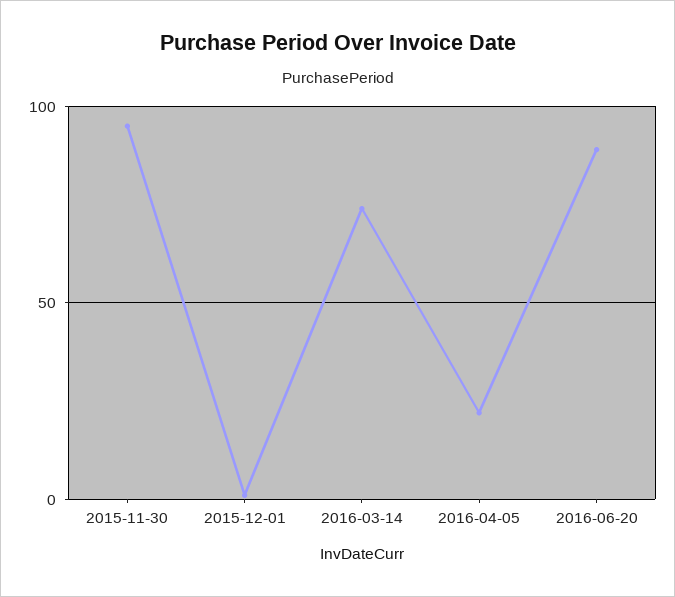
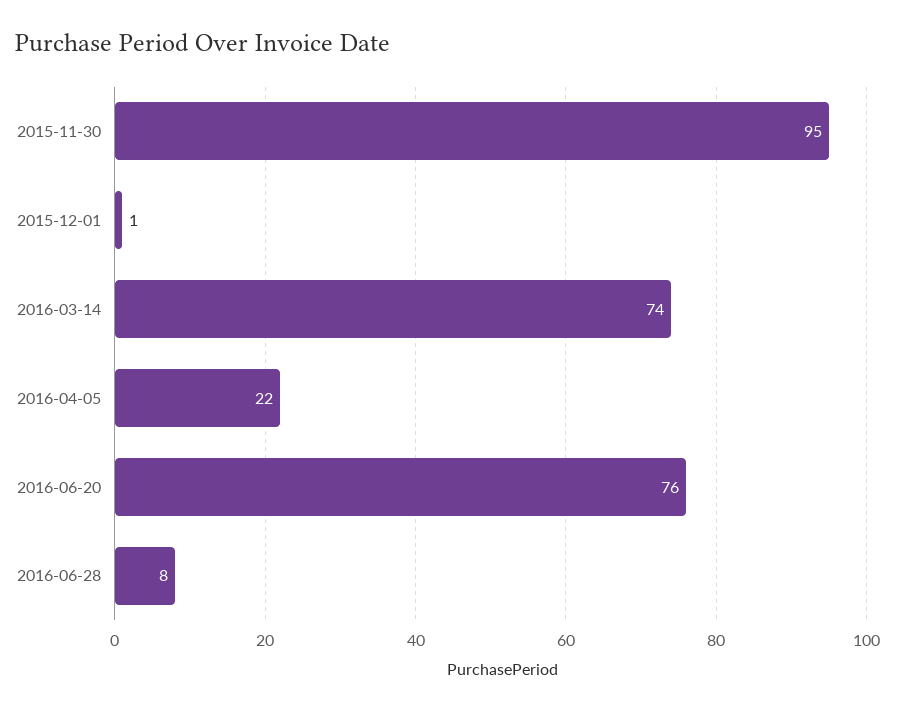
2016-06-20: 90 -> 76
2016-06-28: none -> 8

